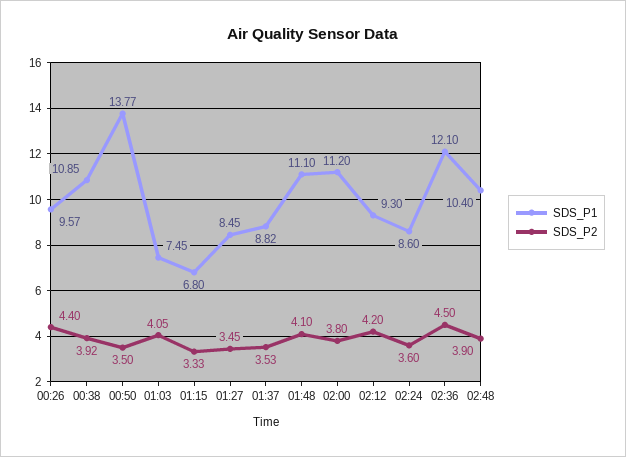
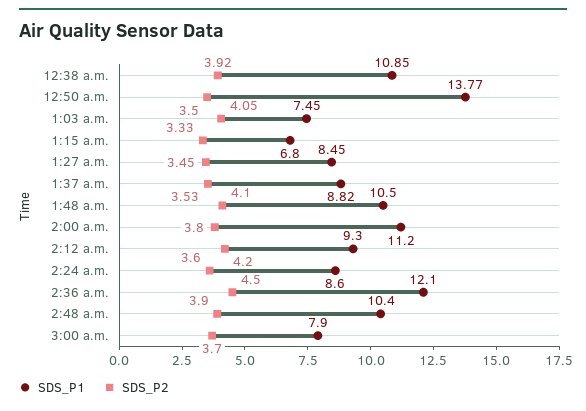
SDS_P1, 00:26: 9.57 -> none
SDS_P2, 00:26: 4.4 -> none
SDS_P1, 01:48: 11.1 -> 10.5
SDS_P1, 3:00 a.m.: none -> 7.9
SDS_P2, 3:00 a.m.: none -> 3.7

